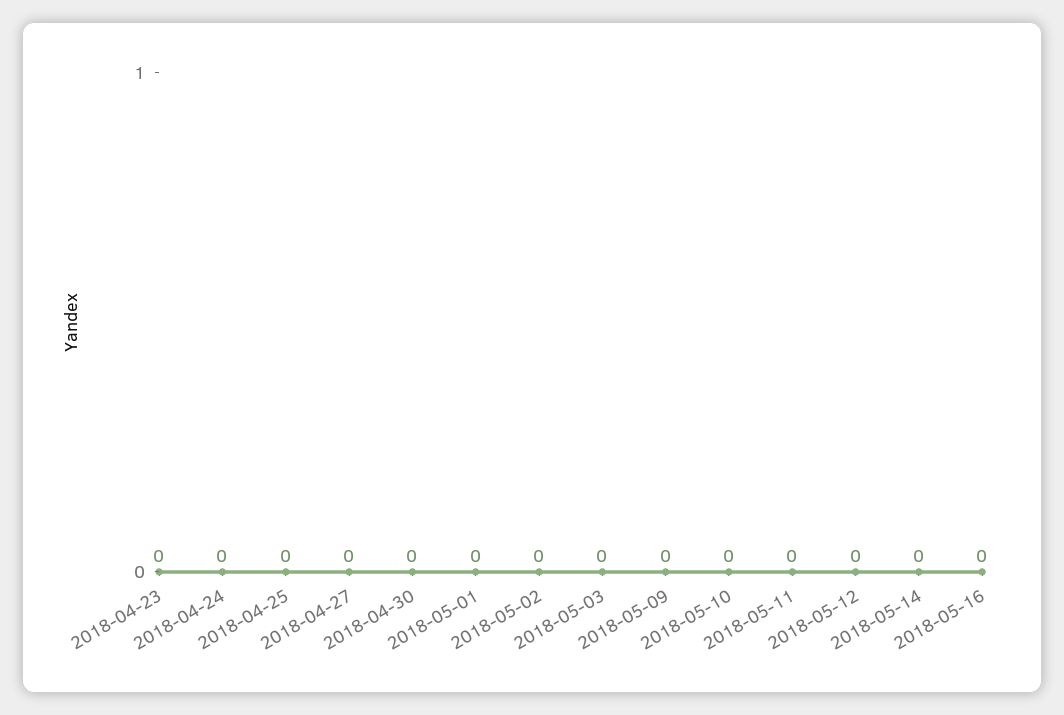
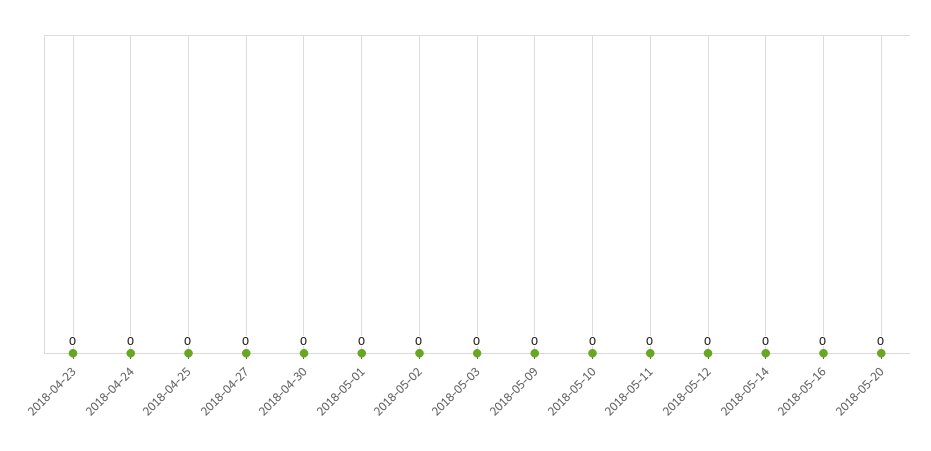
2018-05-20: none -> 0

